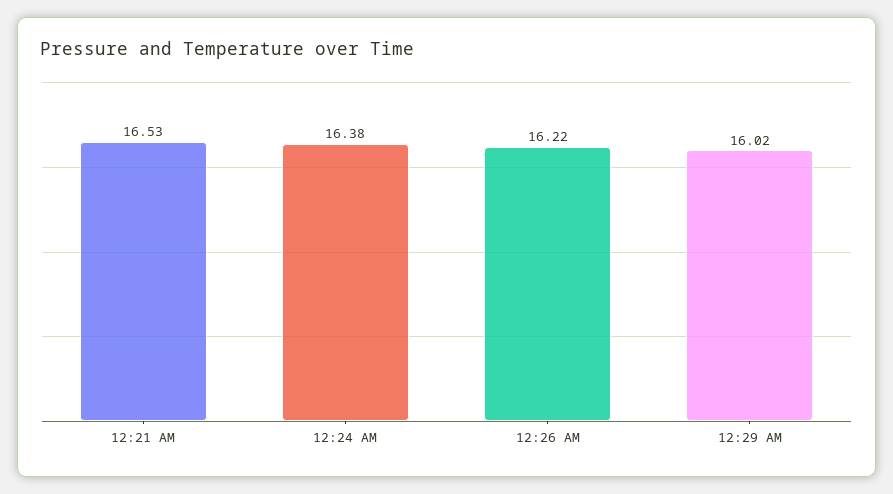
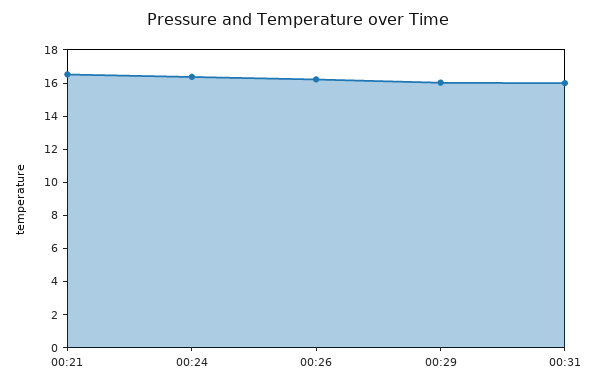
00:31: none -> 16

